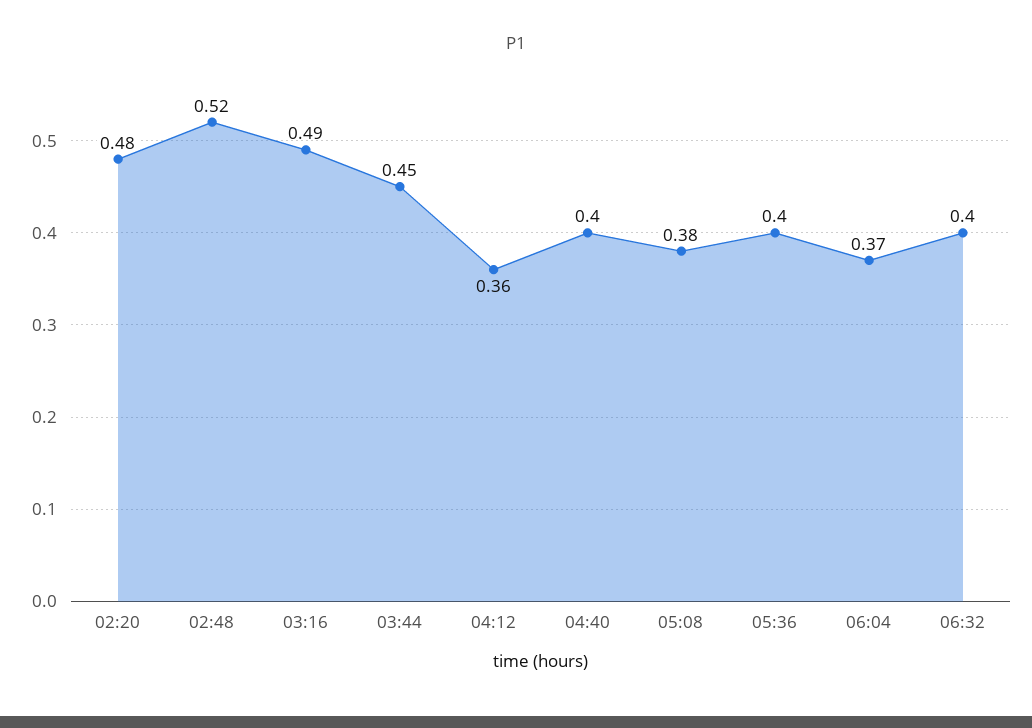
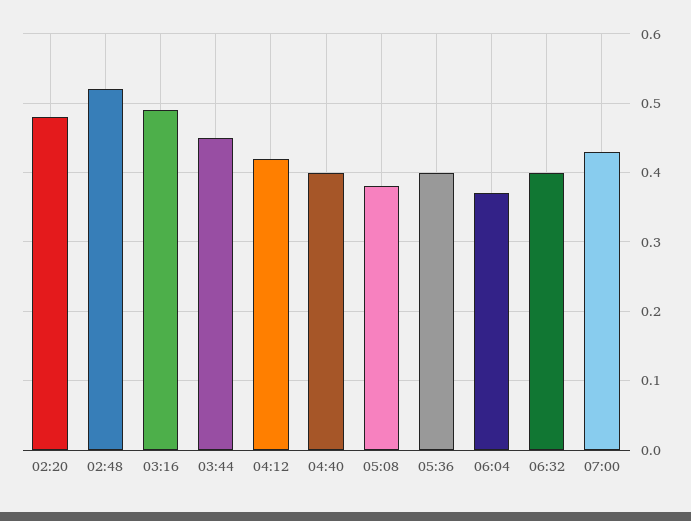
04:12: 0.36 -> 0.42
07:00: none -> 0.43

